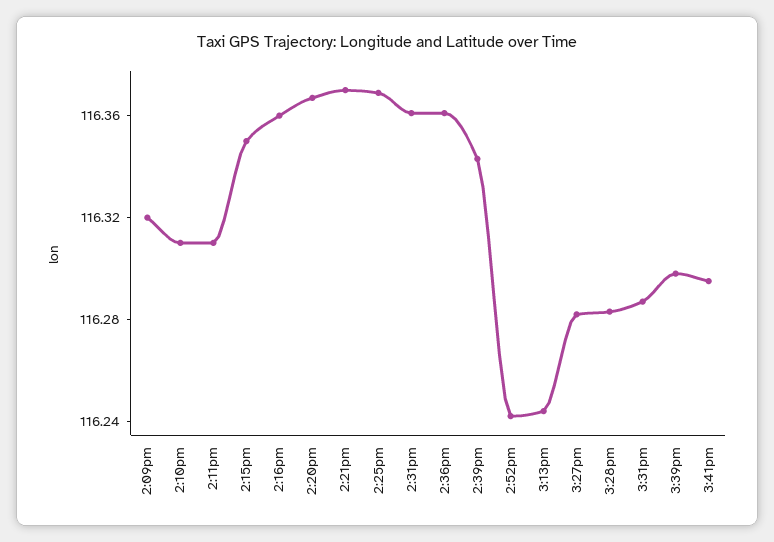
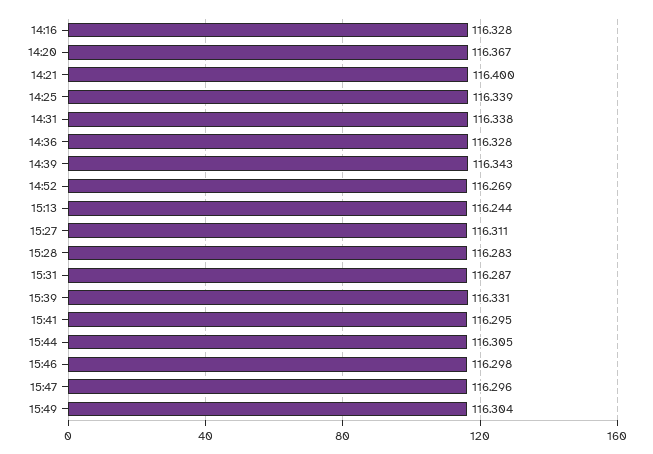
2:09pm: 116.32 -> none
2:10pm: 116.31 -> none
2:11pm: 116.31 -> none
2:15pm: 116.35 -> none
2:16pm: 116.36 -> 116.328
2:21pm: 116.37 -> 116.4
2:25pm: 116.37 -> 116.339
2:31pm: 116.36 -> 116.338
2:36pm: 116.36 -> 116.328
2:52pm: 116.24 -> 116.269
3:27pm: 116.28 -> 116.311
3:39pm: 116.3 -> 116.331
15:44: none -> 116.305
15:46: none -> 116.298
15:47: none -> 116.296
15:49: none -> 116.304

